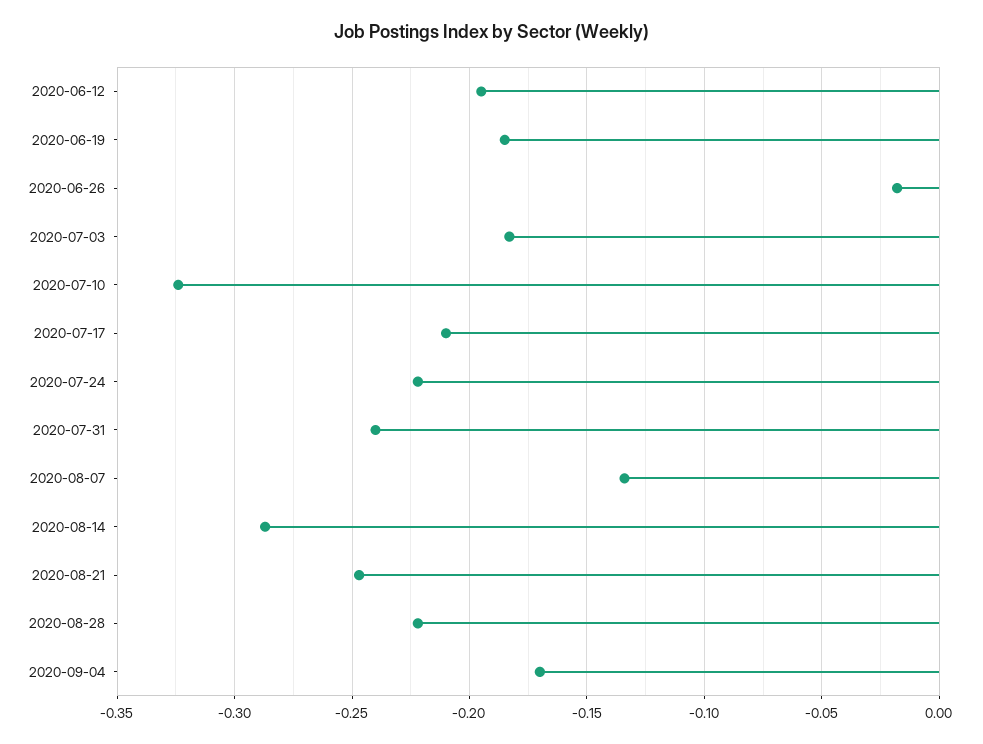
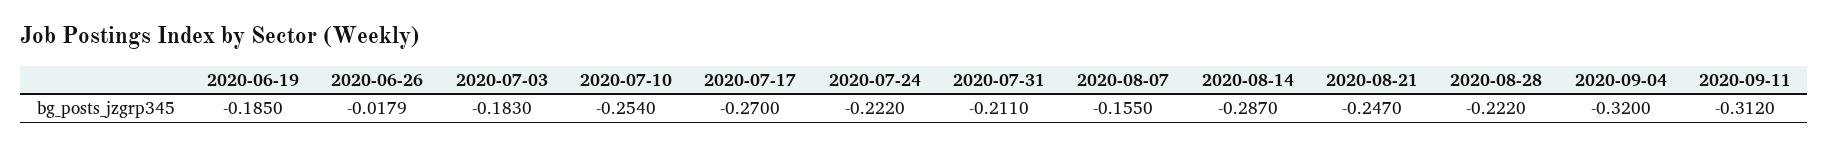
2020-06-12: -0.195 -> none
2020-07-10: -0.325 -> -0.254
2020-07-17: -0.21 -> -0.27
2020-07-31: -0.24 -> -0.211
2020-08-07: -0.135 -> -0.155
2020-09-04: -0.17 -> -0.32
2020-09-11: none -> -0.312

